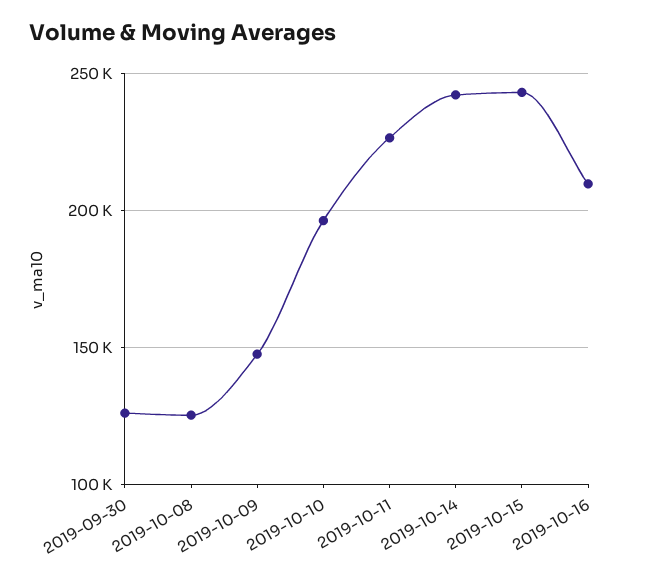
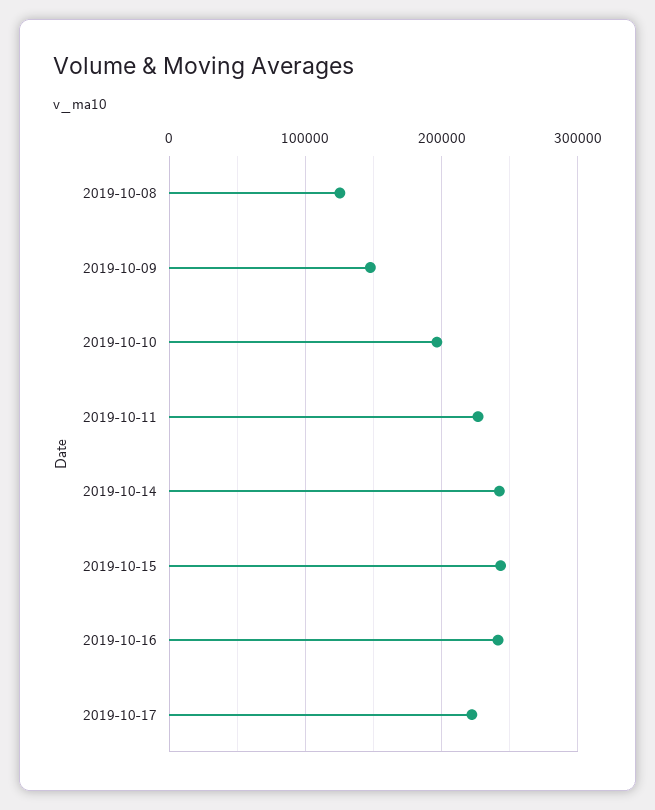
2019-09-30: 125000 -> none
2019-10-16: 210000 -> 240000
2019-10-17: none -> 220000

